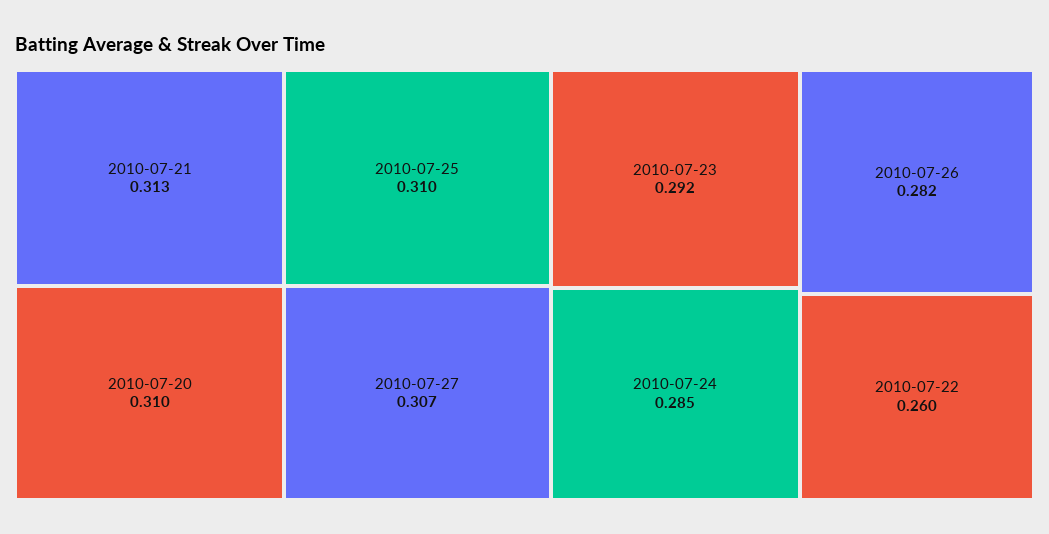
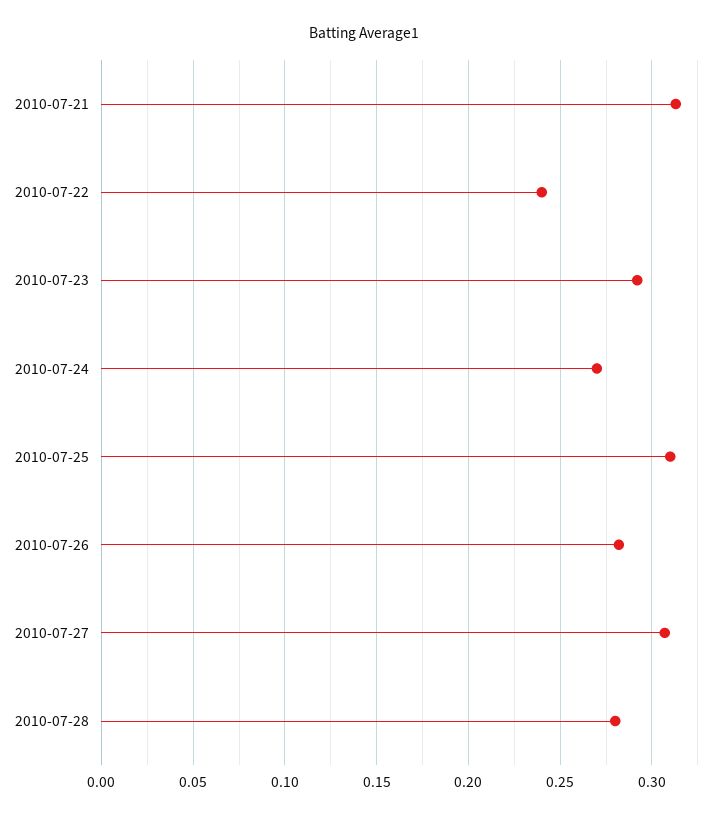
2010-07-20: 0.31 -> none
2010-07-24: 0.285 -> 0.27
2010-07-22: 0.26 -> 0.24
2010-07-28: none -> 0.28

